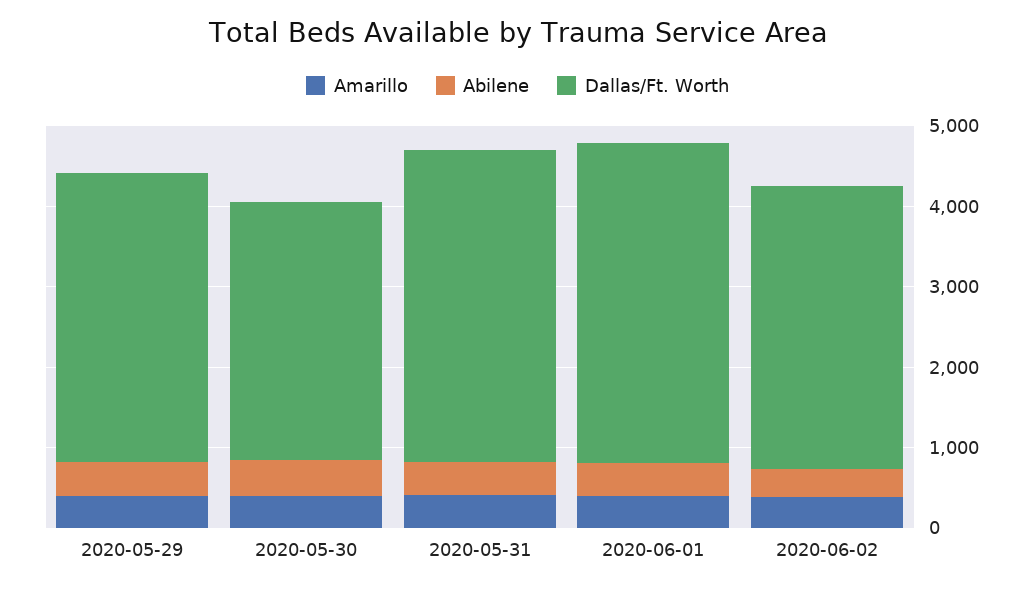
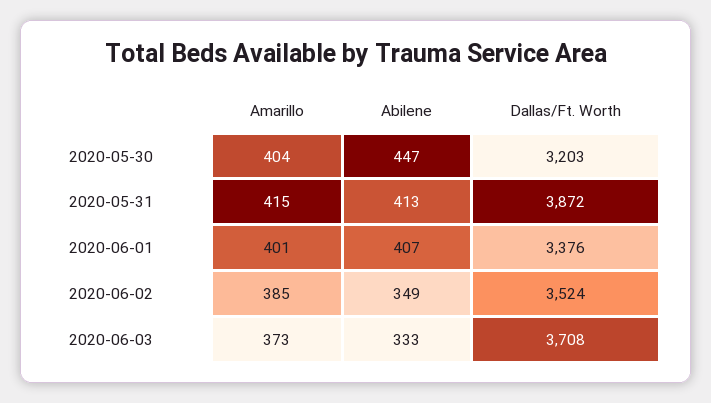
Amarillo, 2020-05-29: 400 -> none
Abilene, 2020-05-29: 400 -> none
Dallas/Ft. Worth, 2020-05-29: 3600 -> none
Dallas/Ft. Worth, 2020-06-01: 4000 -> 3376
Amarillo, 2020-06-03: none -> 373
Abilene, 2020-06-03: none -> 333
Dallas/Ft. Worth, 2020-06-03: none -> 3708

